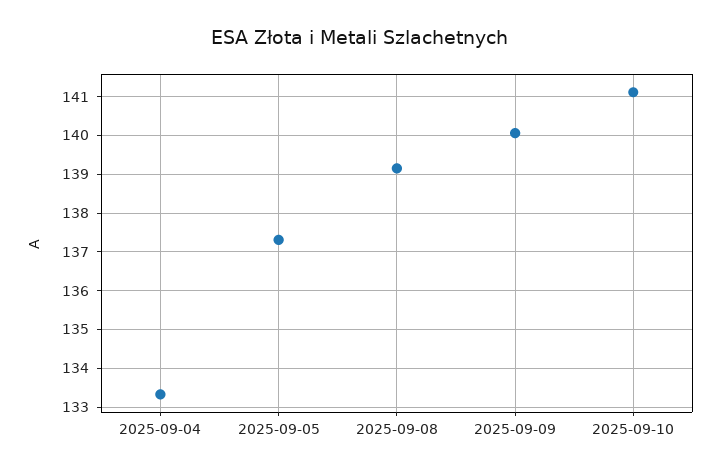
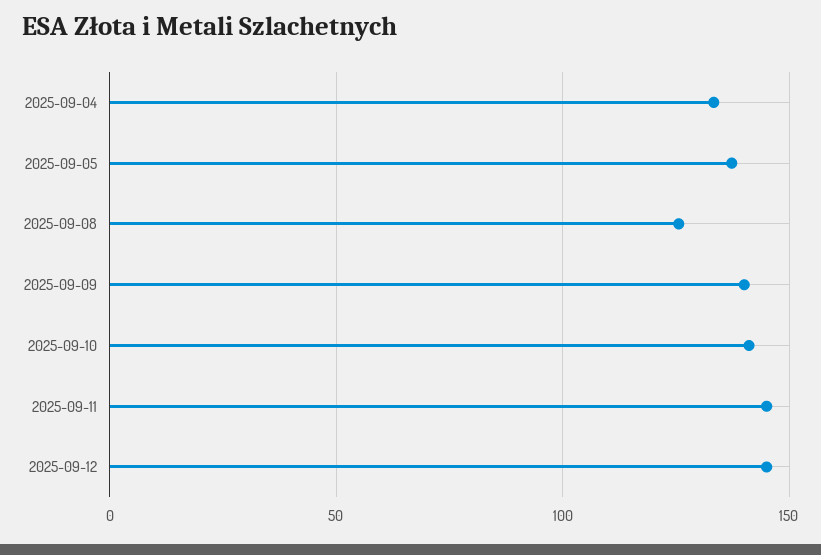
2025-09-08: 139.2 -> 125
2025-09-11: none -> 145
2025-09-12: none -> 145

